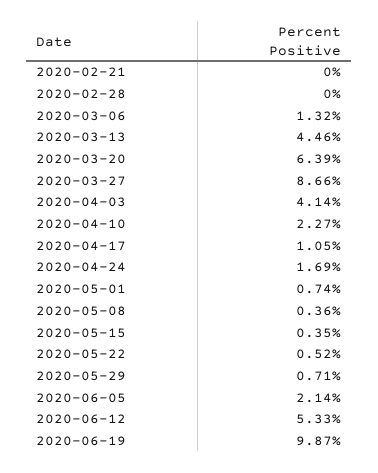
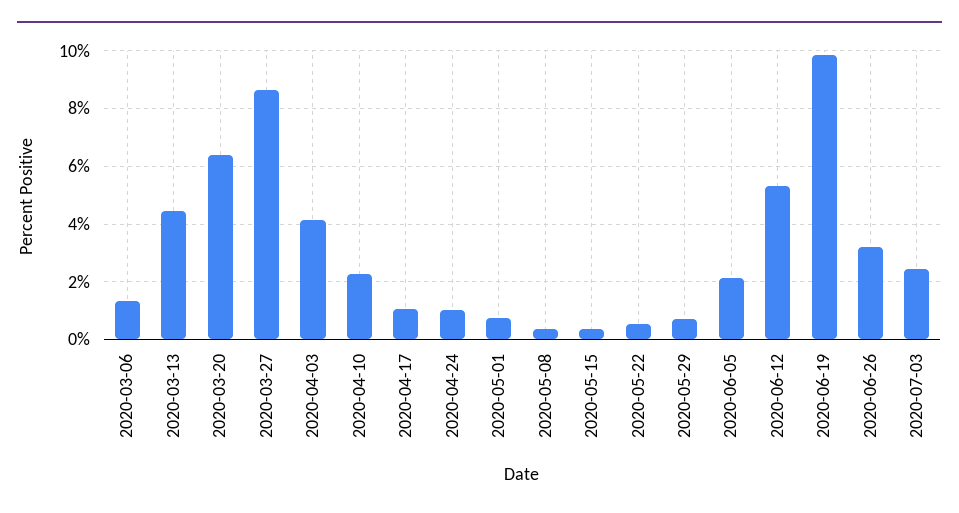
2020-02-21: 0 -> none
2020-02-28: 0 -> none
2020-04-24: 1.69 -> 1
2020-06-26: none -> 3.25
2020-07-03: none -> 2.5

